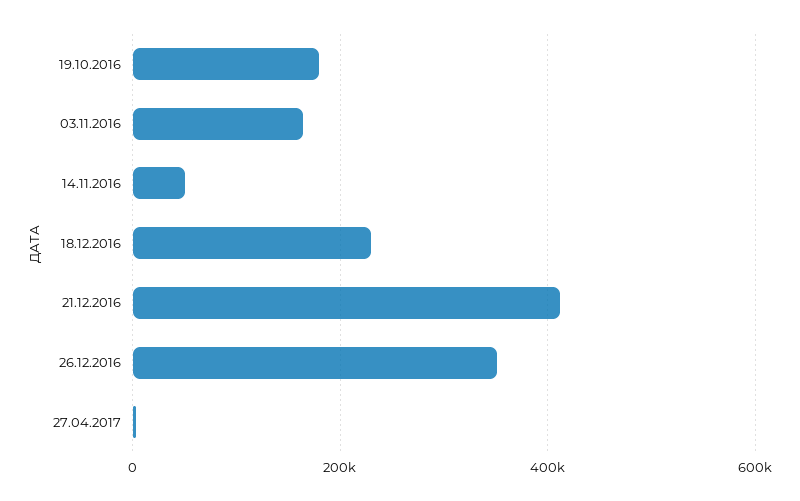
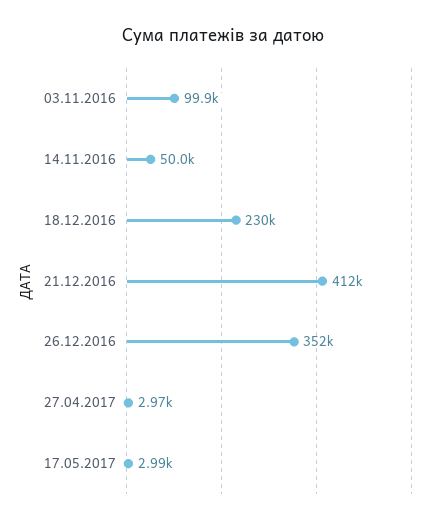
19.10.2016: 180000 -> none
03.11.2016: 160000 -> 99900
17.05.2017: none -> 2990

